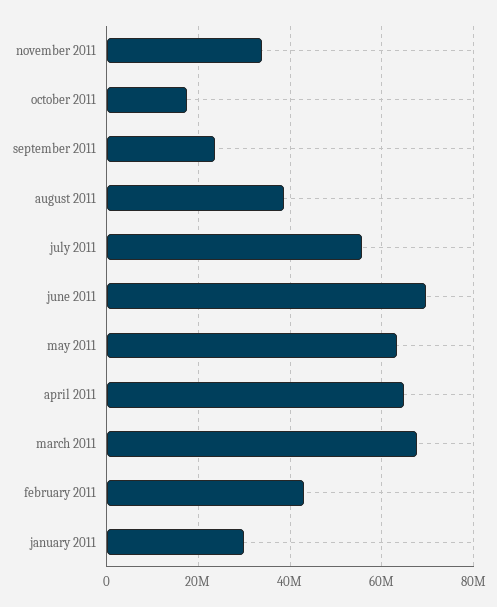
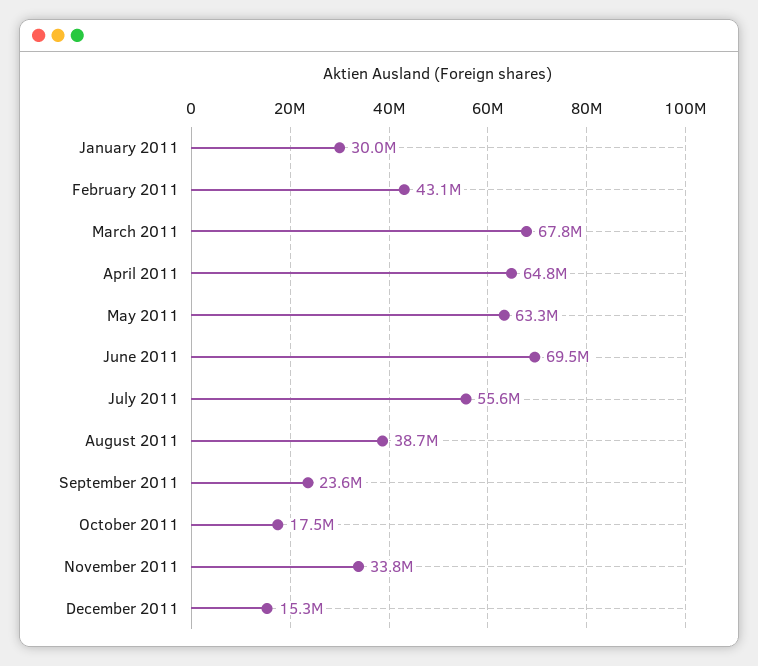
December 2011: none -> 15300000

